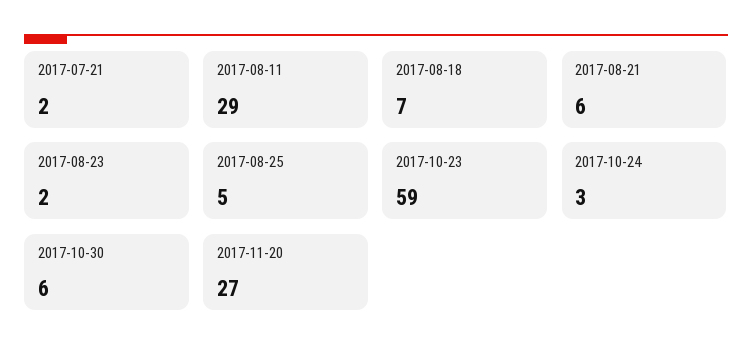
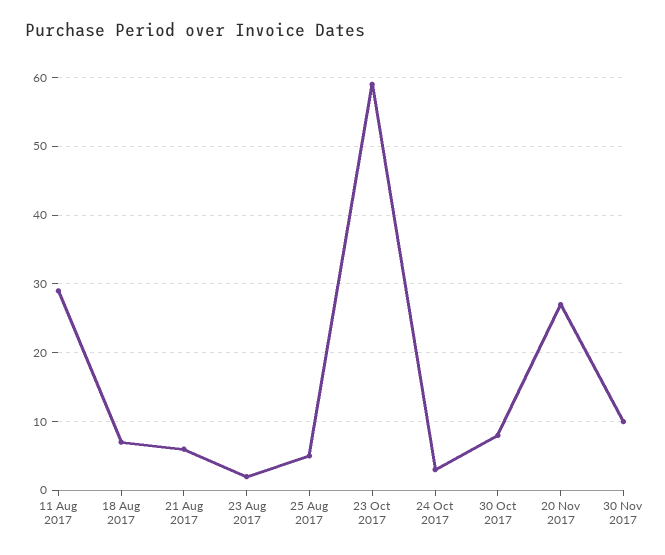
2017-07-21: 2 -> none
2017-10-30: 6 -> 8
30 Nov 2017: none -> 10

